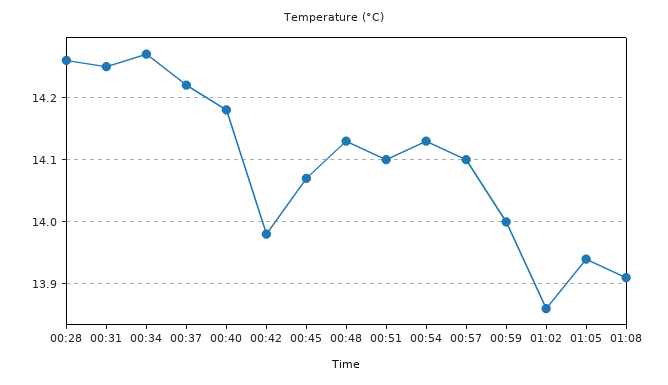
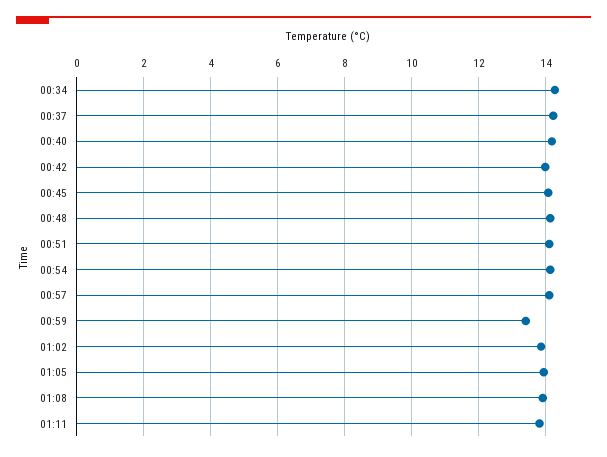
00:28: 14.26 -> none
00:31: 14.25 -> none
00:59: 14 -> 13.4
01:11: none -> 13.8

